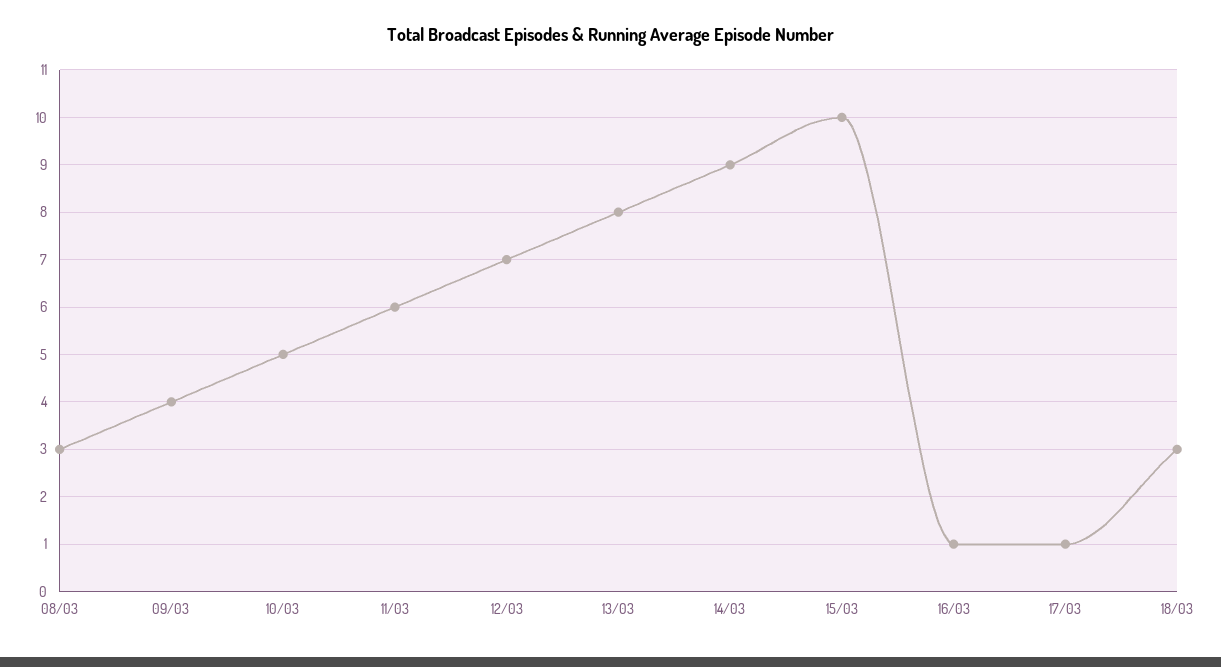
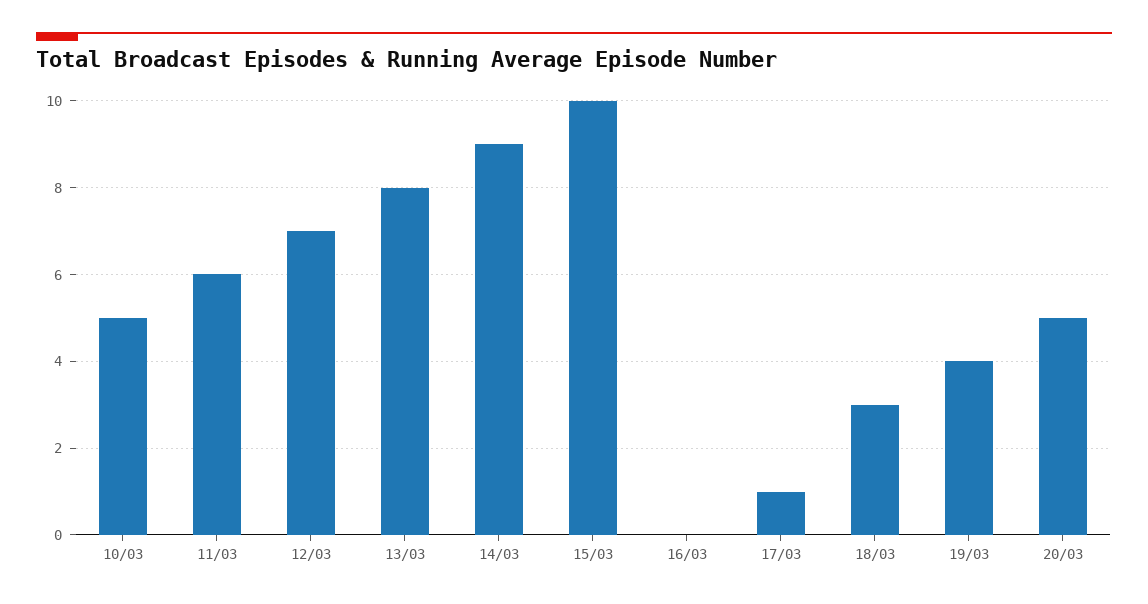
08/03: 3 -> none
09/03: 4 -> none
16/03: 1 -> 0
19/03: none -> 4
20/03: none -> 5

